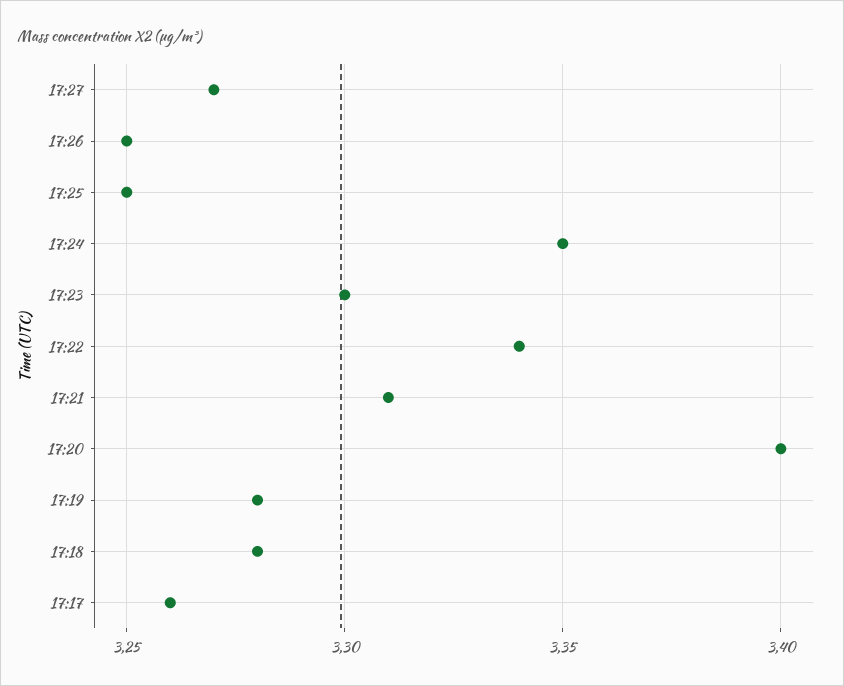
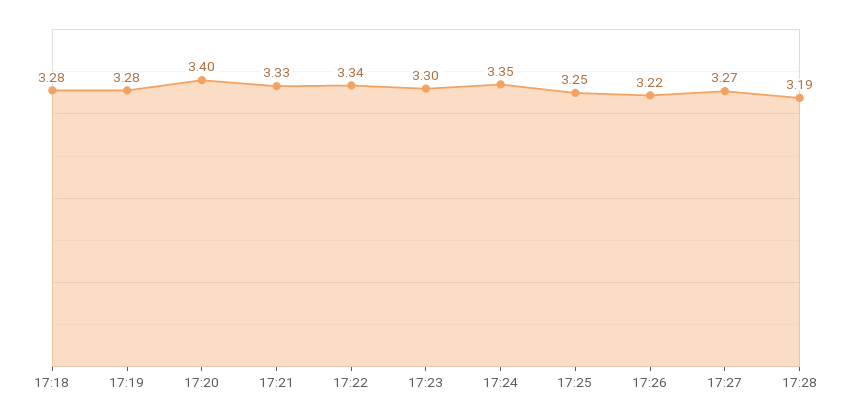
17:26: 3.25 -> 3.22
17:21: 3.31 -> 3.33
17:17: 3.26 -> none
17:28: none -> 3.19

